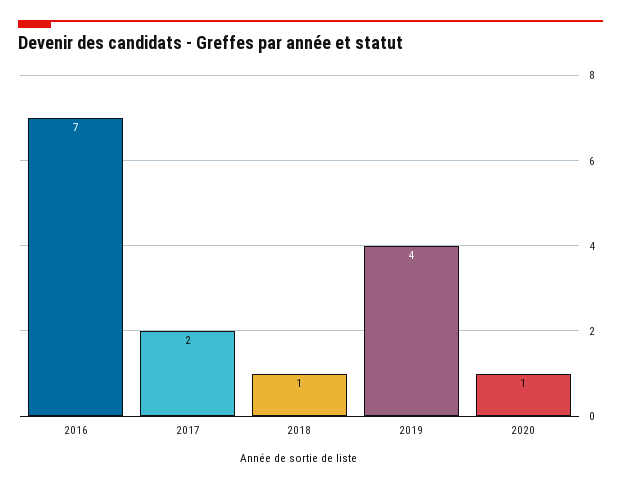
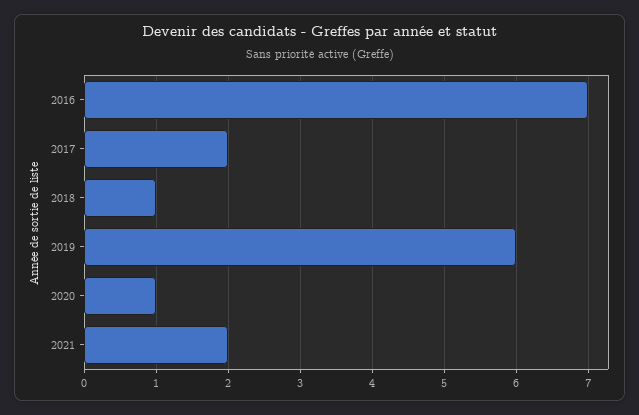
2019: 4 -> 6
2021: none -> 2

